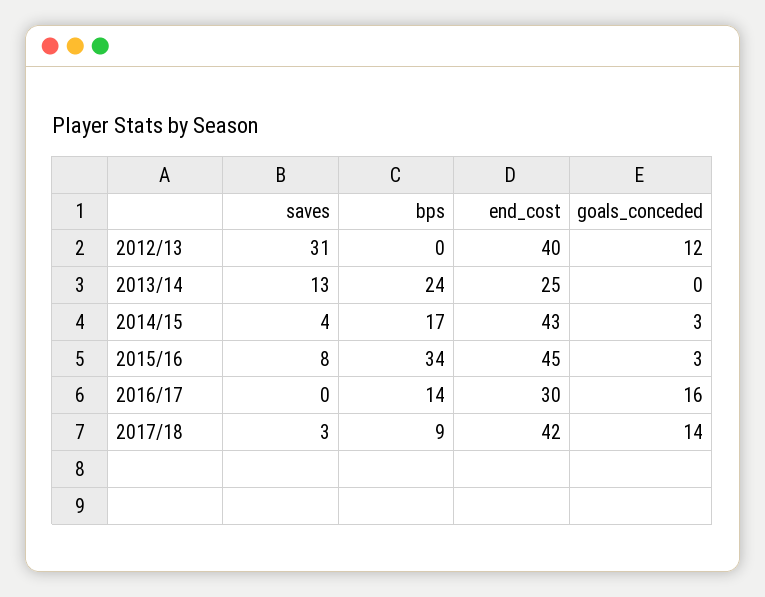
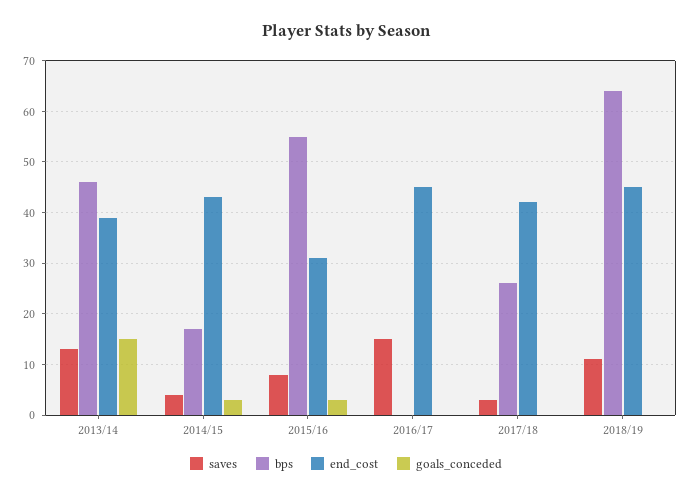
saves, 2012/13: 31 -> none
bps, 2012/13: 0 -> none
end_cost, 2012/13: 40 -> none
goals_conceded, 2012/13: 12 -> none
bps, 2013/14: 24 -> 45
end_cost, 2013/14: 25 -> 40
goals_conceded, 2013/14: 0 -> 15
bps, 2015/16: 34 -> 55
end_cost, 2015/16: 45 -> 30
saves, 2016/17: 0 -> 15
bps, 2016/17: 14 -> 0
end_cost, 2016/17: 30 -> 45
goals_conceded, 2016/17: 16 -> 0
bps, 2017/18: 9 -> 25
goals_conceded, 2017/18: 14 -> 0
saves, 2018/19: none -> 10
bps, 2018/19: none -> 65
end_cost, 2018/19: none -> 45
goals_conceded, 2018/19: none -> 0

